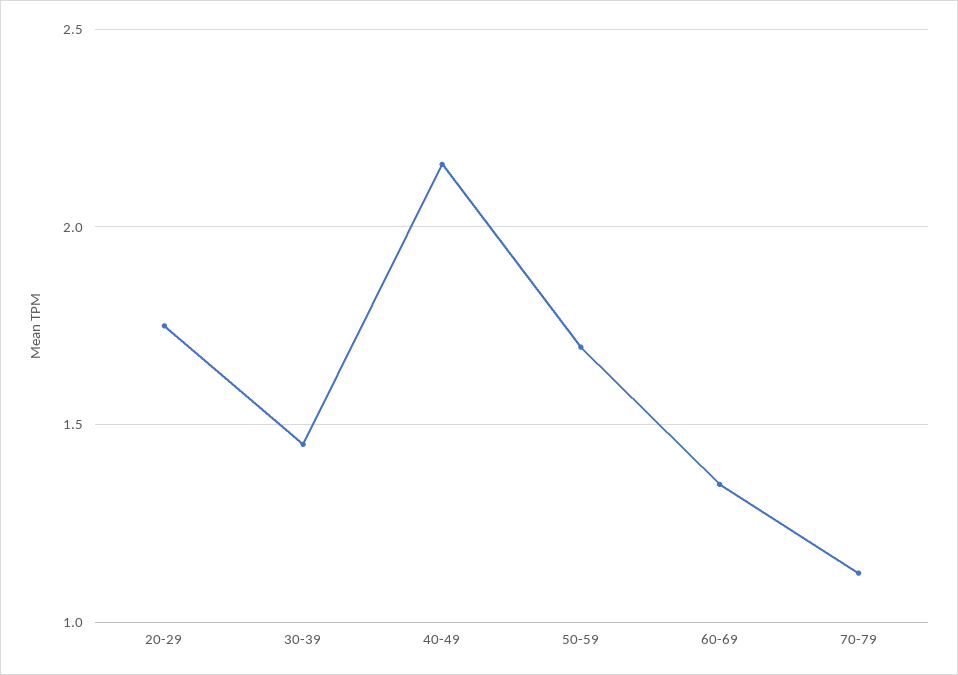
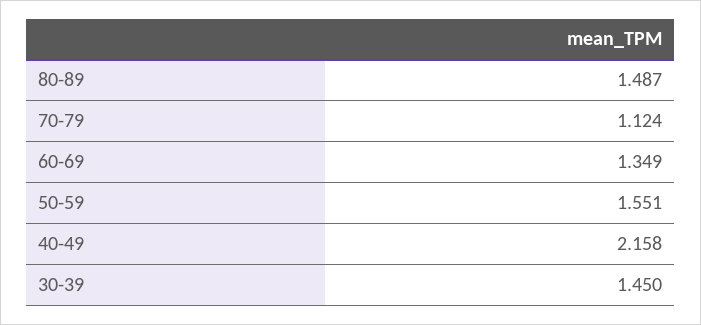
20-29: 1.75 -> none
50-59: 1.7 -> 1.551
80-89: none -> 1.487

